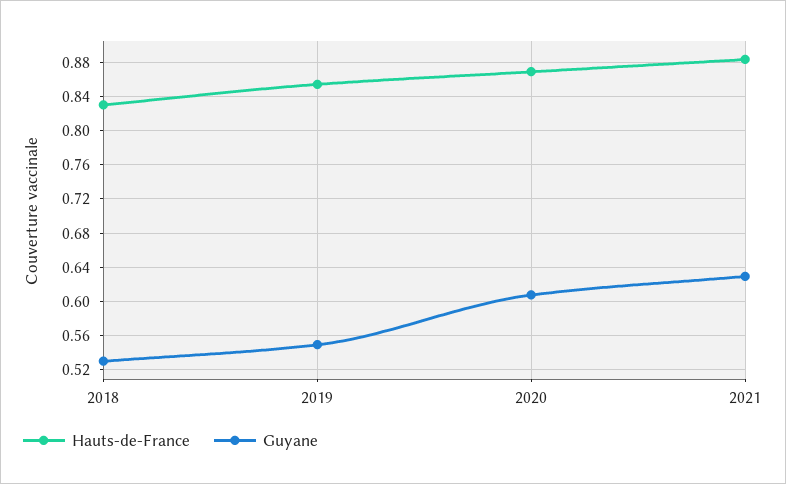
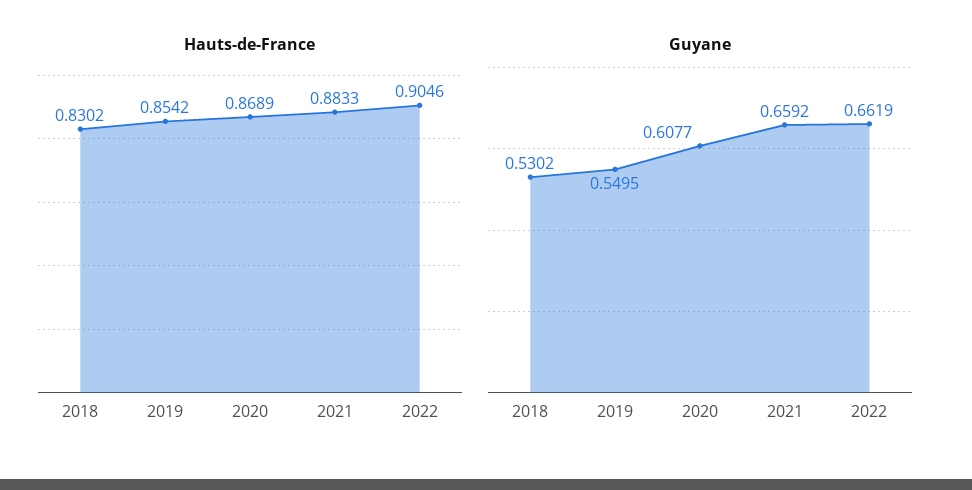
Guyane, 2021: 0.63 -> 0.6592
Hauts-de-France, 2022: none -> 0.9046
Guyane, 2022: none -> 0.6619

